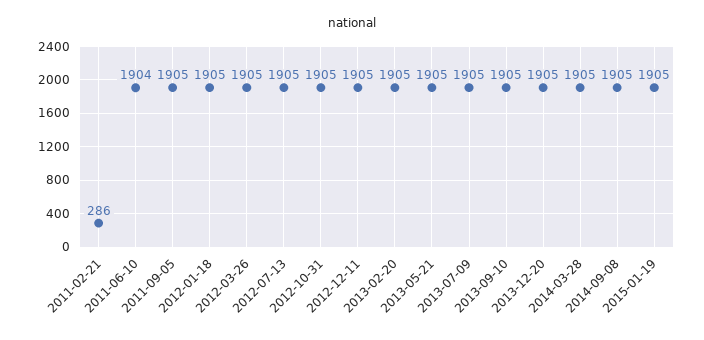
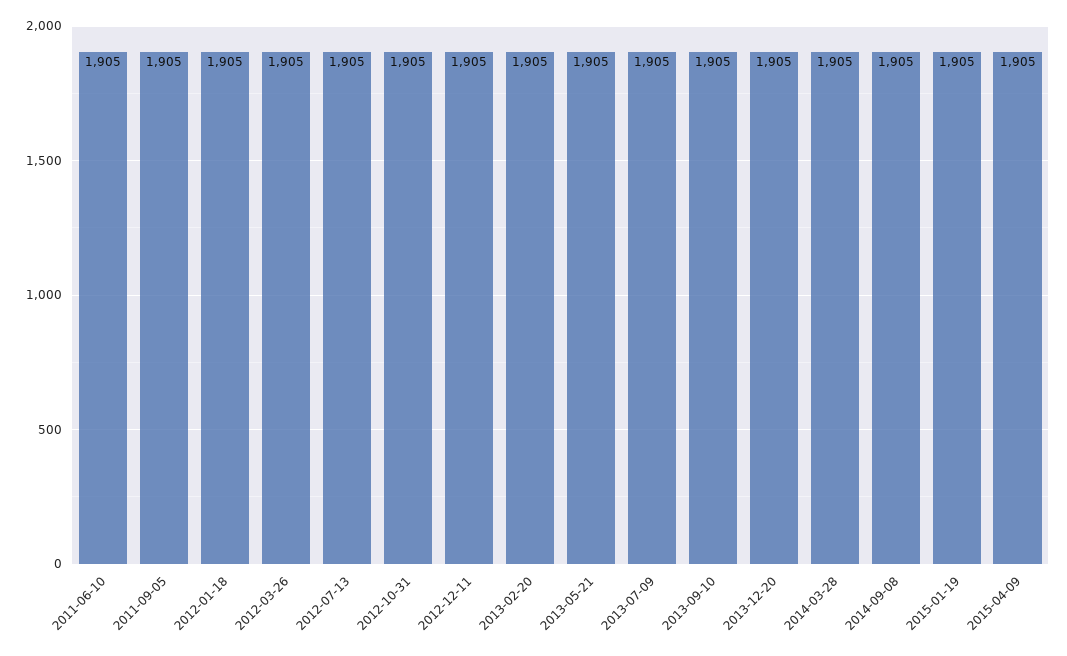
2011-02-21: 286 -> none
2011-06-10: 1904 -> 1905
2015-04-09: none -> 1905

